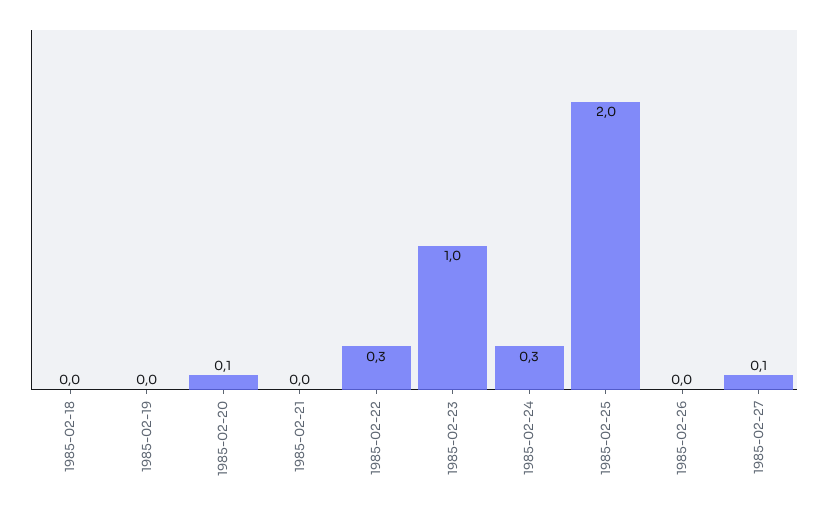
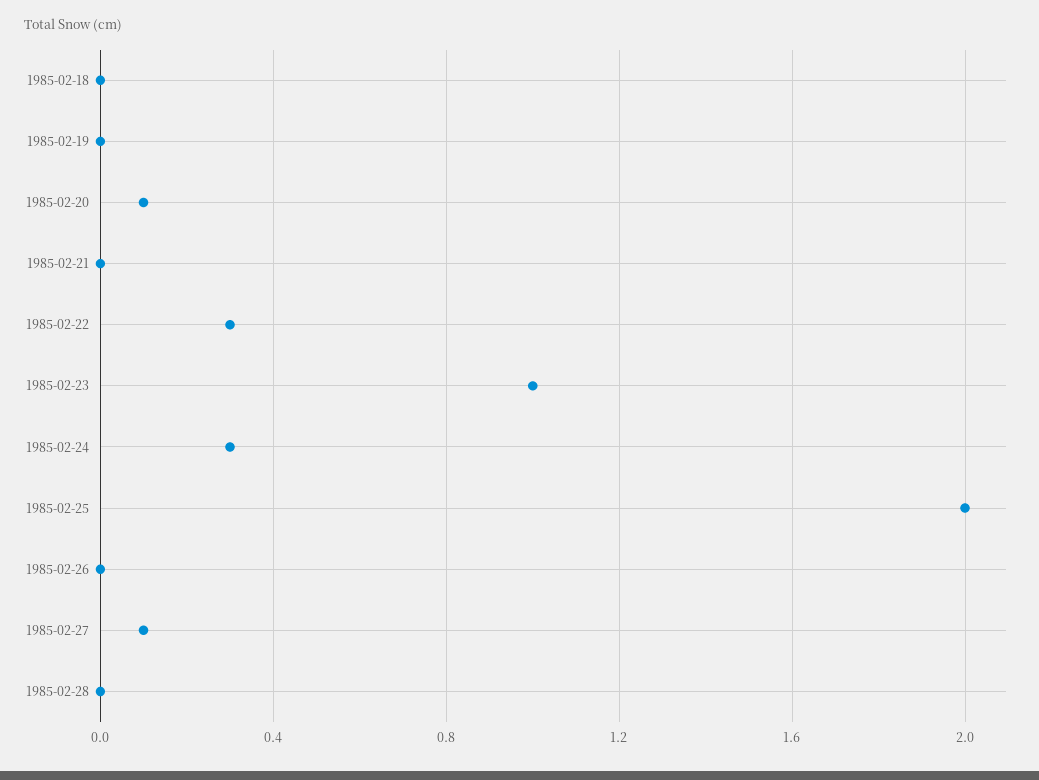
1985-02-28: none -> 0

